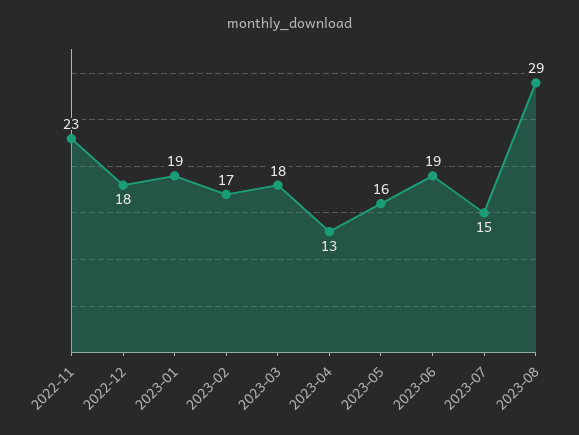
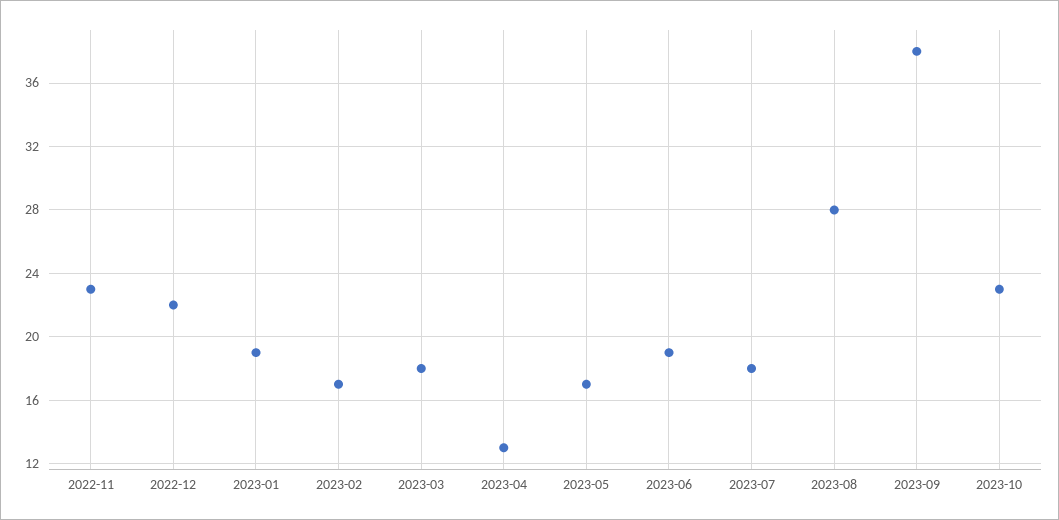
2022-12: 18 -> 22
2023-05: 16 -> 17
2023-07: 15 -> 18
2023-08: 29 -> 28
2023-09: none -> 38
2023-10: none -> 23

